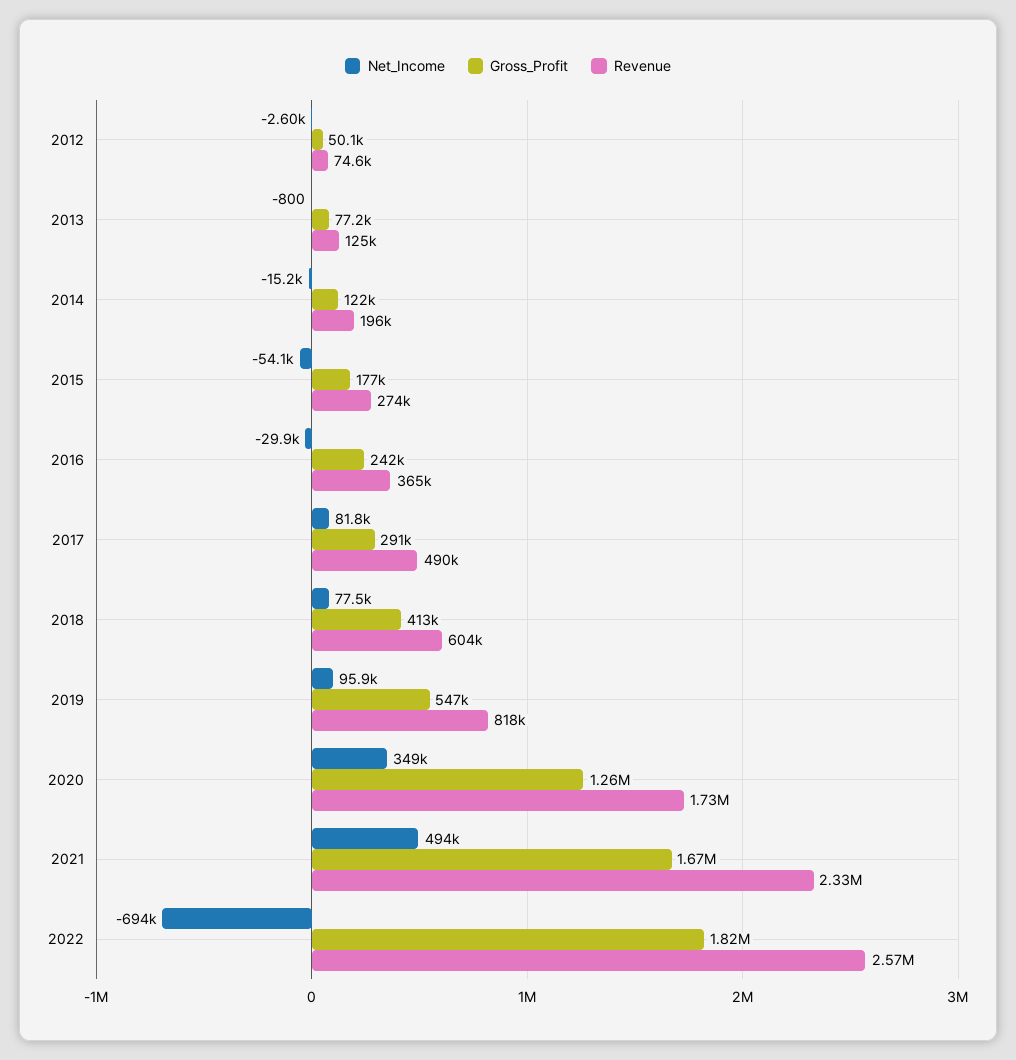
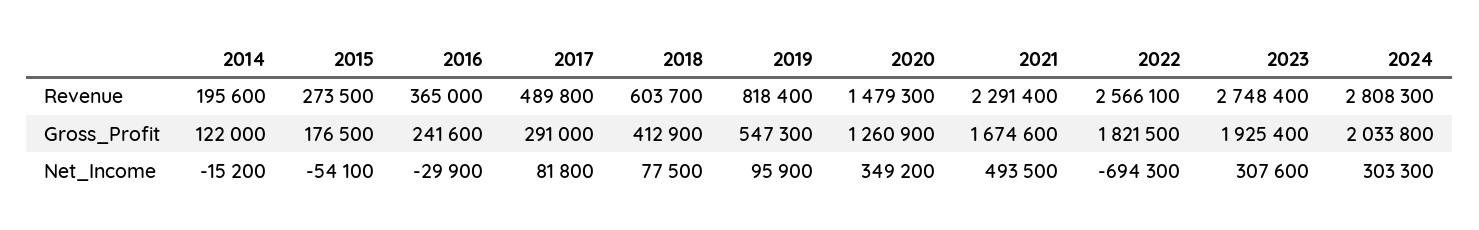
Net_Income, 2012: -2600 -> none
Gross_Profit, 2012: 50100 -> none
Revenue, 2012: 74600 -> none
Net_Income, 2013: -800 -> none
Gross_Profit, 2013: 77200 -> none
Revenue, 2013: 125000 -> none
Revenue, 2020: 1730000 -> 1479300
Revenue, 2021: 2330000 -> 2291400
Revenue, 2023: none -> 2748400
Revenue, 2024: none -> 2808300
Gross_Profit, 2023: none -> 1925400
Gross_Profit, 2024: none -> 2033800
Net_Income, 2023: none -> 307600
Net_Income, 2024: none -> 303300

